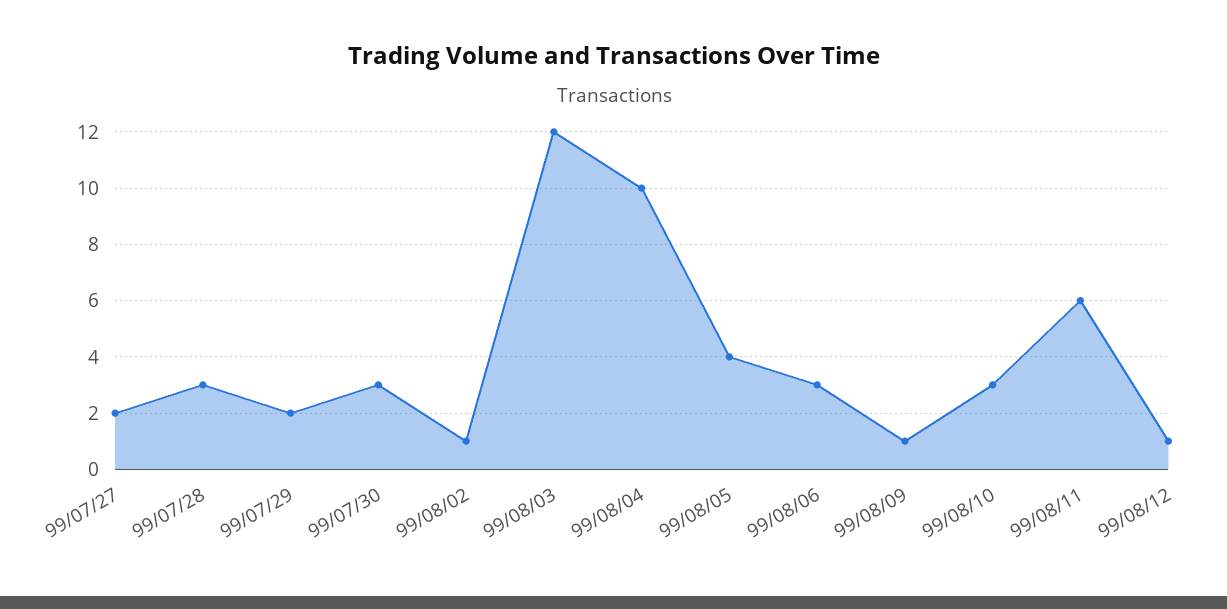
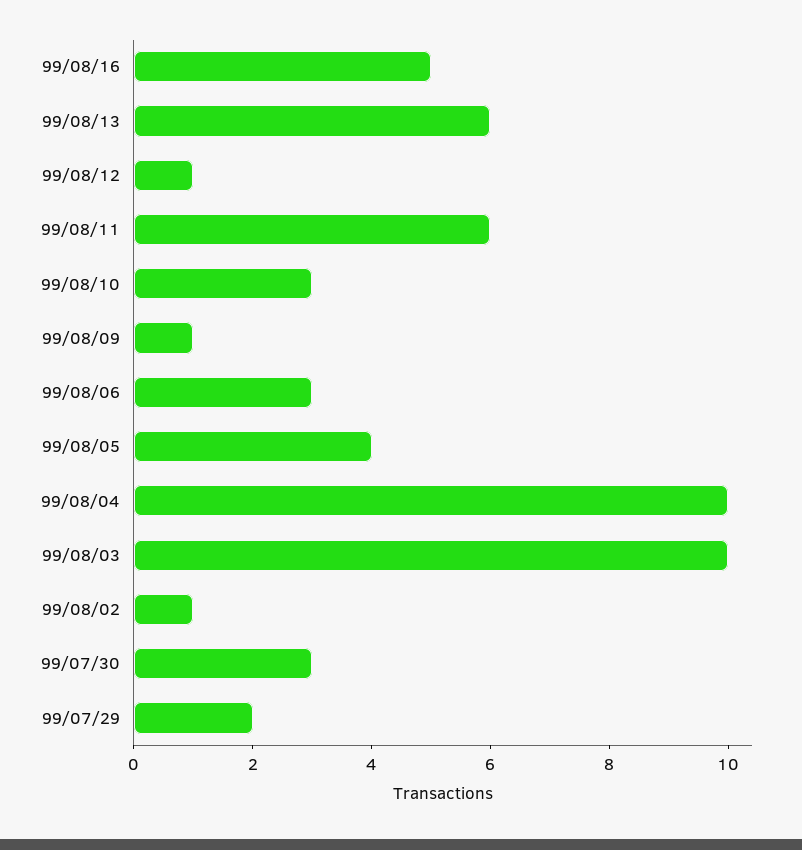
99/07/27: 2 -> none
99/07/28: 3 -> none
99/08/03: 12 -> 10
99/08/16: none -> 5
99/08/13: none -> 6

